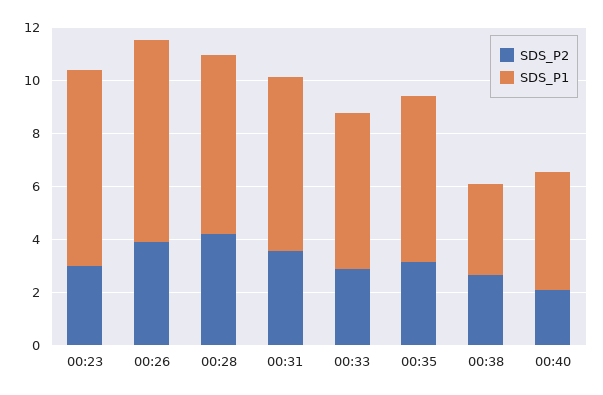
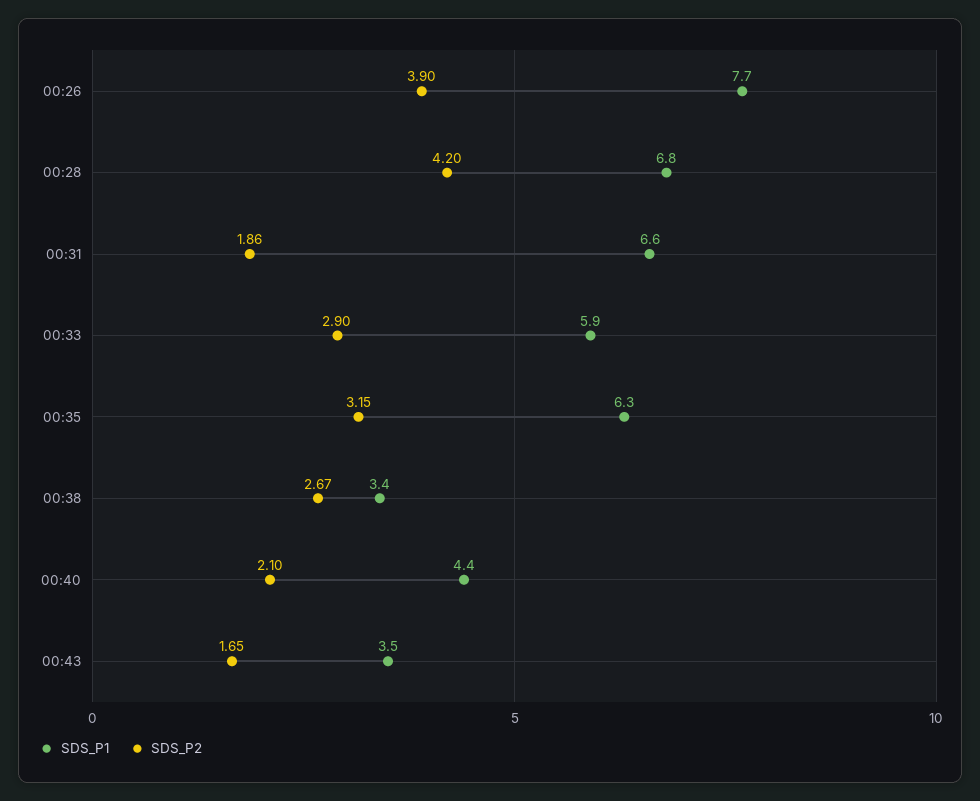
SDS_P2, 00:23: 3 -> none
SDS_P1, 00:23: 7.5 -> none
SDS_P2, 00:31: 3.5 -> 1.86
SDS_P1, 00:43: none -> 3.5
SDS_P2, 00:43: none -> 1.65

